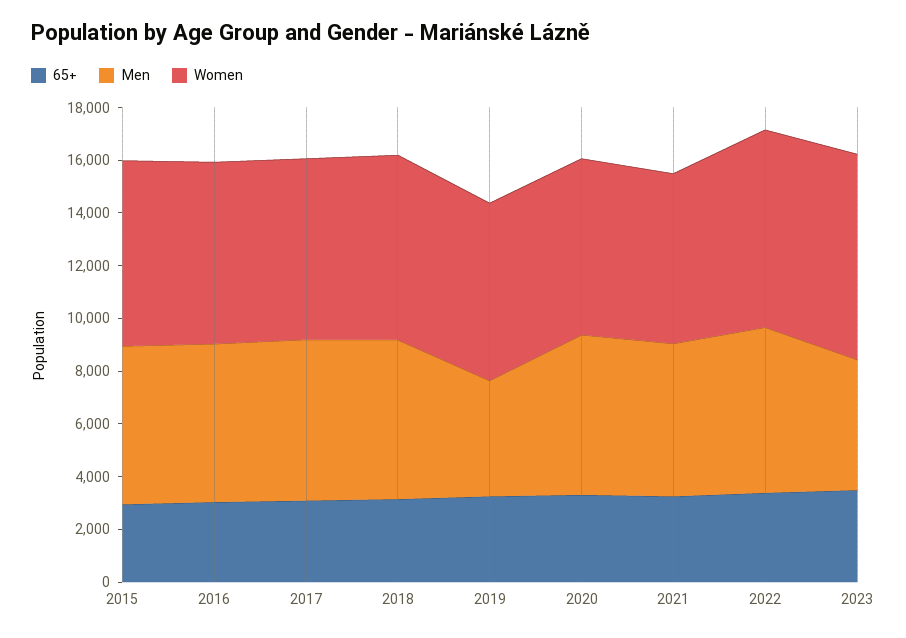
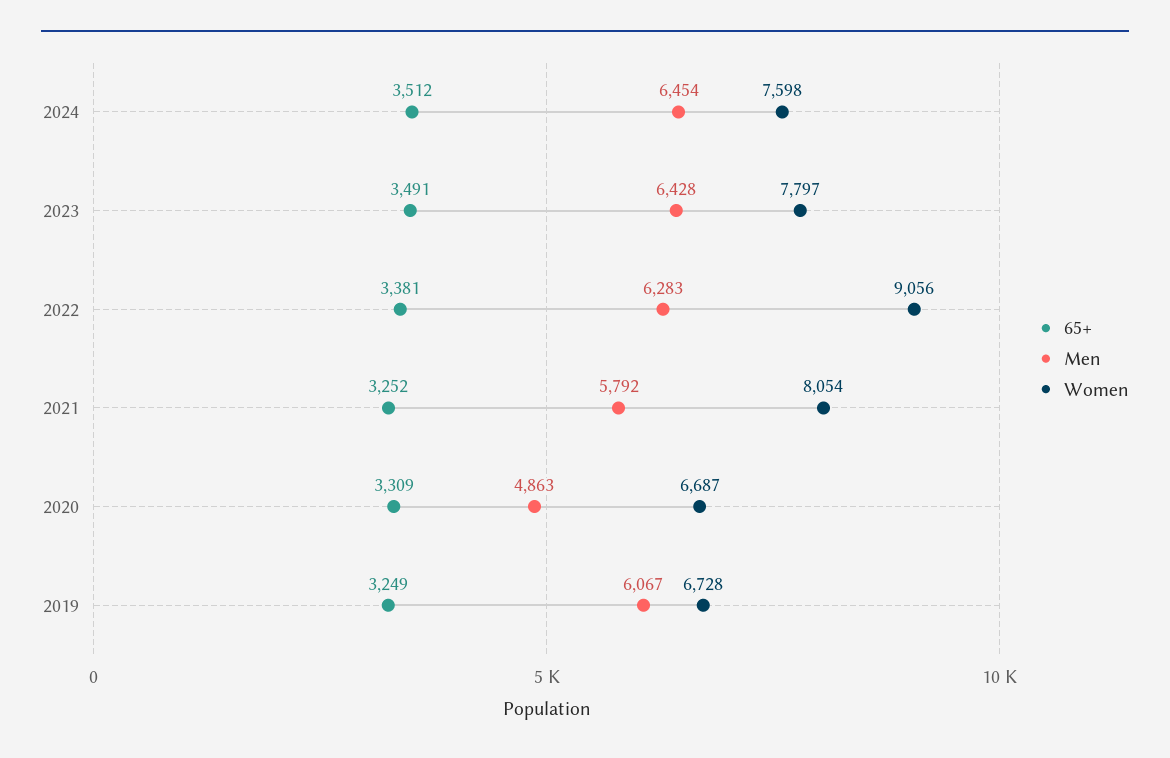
65+, 2015: 3000 -> none
Men, 2015: 6000 -> none
Women, 2015: 7000 -> none
65+, 2016: 3000 -> none
Men, 2016: 6000 -> none
Women, 2016: 7000 -> none
65+, 2017: 3000 -> none
Men, 2017: 6000 -> none
Women, 2017: 7000 -> none
65+, 2018: 3000 -> none
Men, 2018: 6000 -> none
Women, 2018: 7000 -> none
Men, 2019: 4500 -> 6067
Men, 2020: 6000 -> 4863
Women, 2021: 6500 -> 8054
Women, 2022: 7500 -> 9056
Men, 2023: 5000 -> 6428
65+, 2024: none -> 3512
Men, 2024: none -> 6454
Women, 2024: none -> 7598

